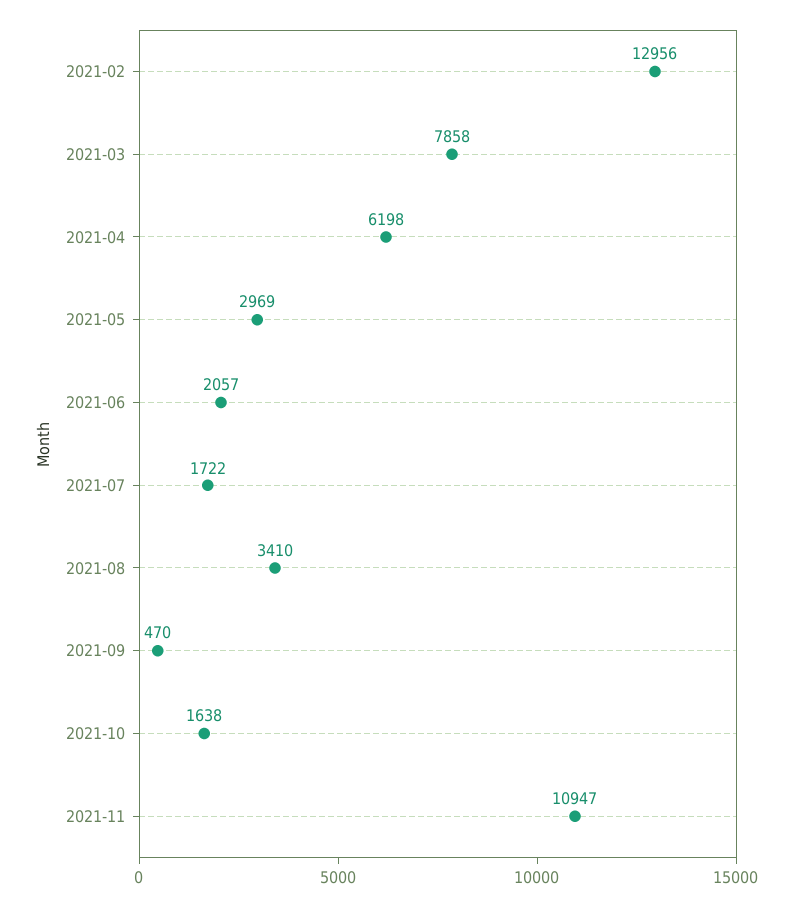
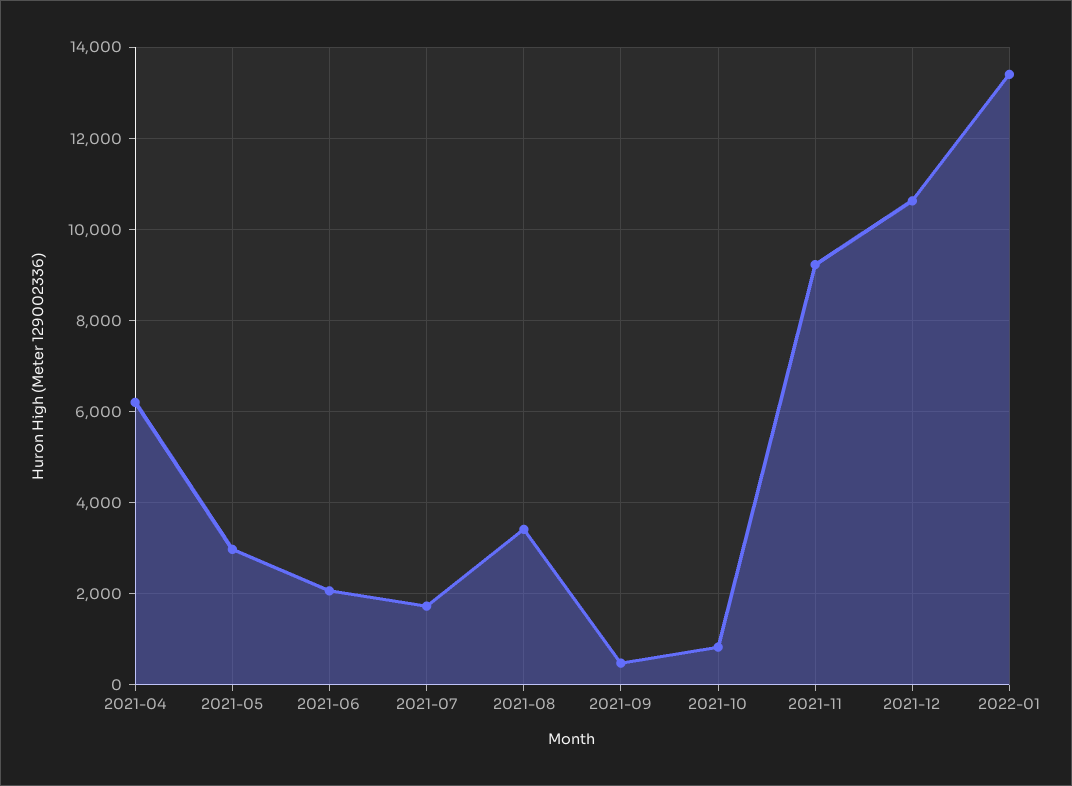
2021-02: 12956 -> none
2021-03: 7858 -> none
2021-10: 1638 -> 800
2021-11: 10947 -> 9200
2021-12: none -> 10600
2022-01: none -> 13400

